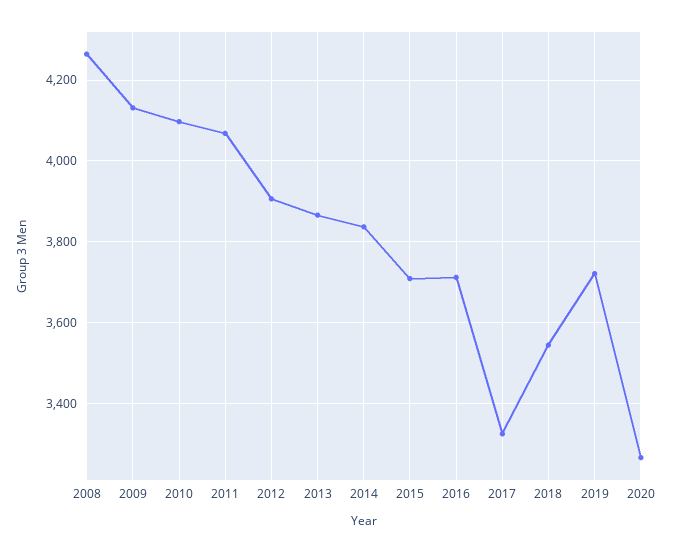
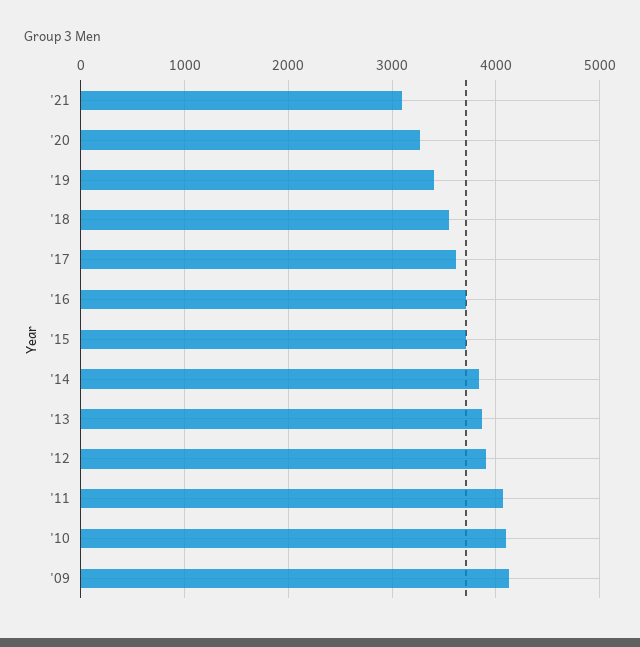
2008: 4260 -> none
2017: 3320 -> 3600
2019: 3720 -> 3400
'21: none -> 3100

